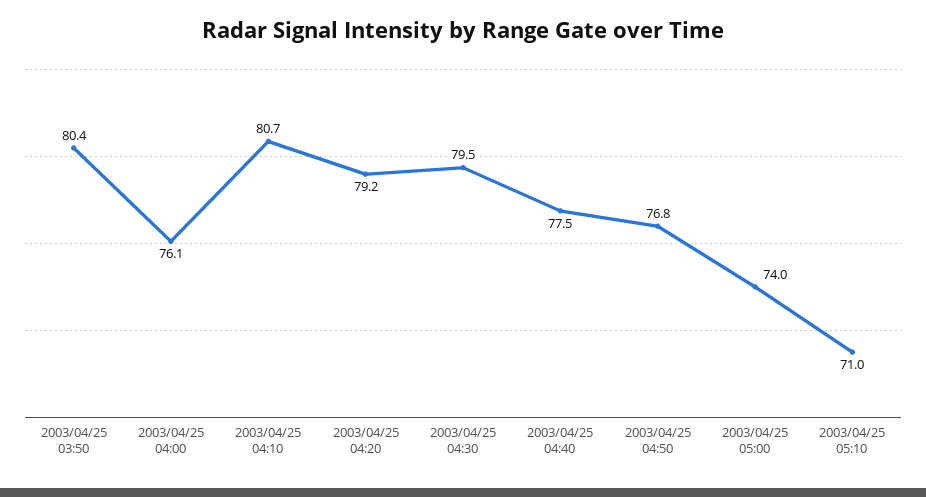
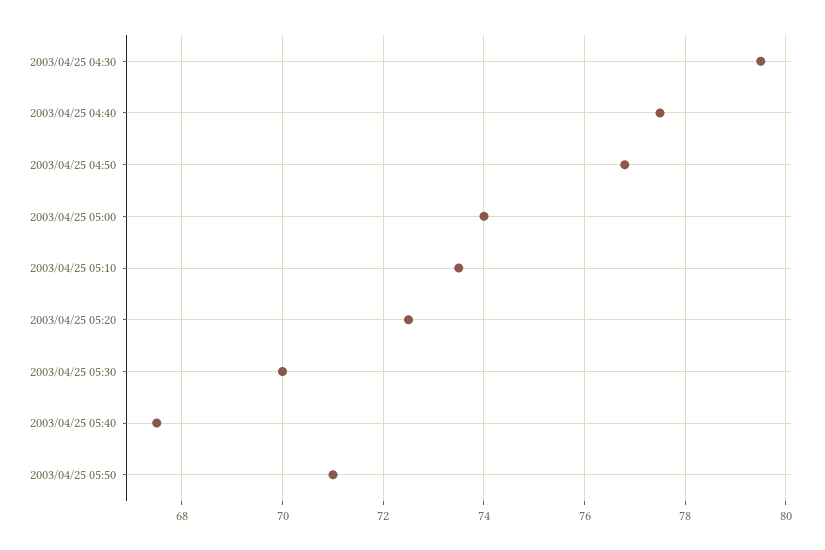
2003/04/25 03:50: 80.4 -> none
2003/04/25 04:00: 76.1 -> none
2003/04/25 04:10: 80.7 -> none
2003/04/25 04:20: 79.2 -> none
2003/04/25 05:10: 71 -> 73.5
2003/04/25 05:20: none -> 72.5
2003/04/25 05:30: none -> 70
2003/04/25 05:40: none -> 67.5
2003/04/25 05:50: none -> 71

